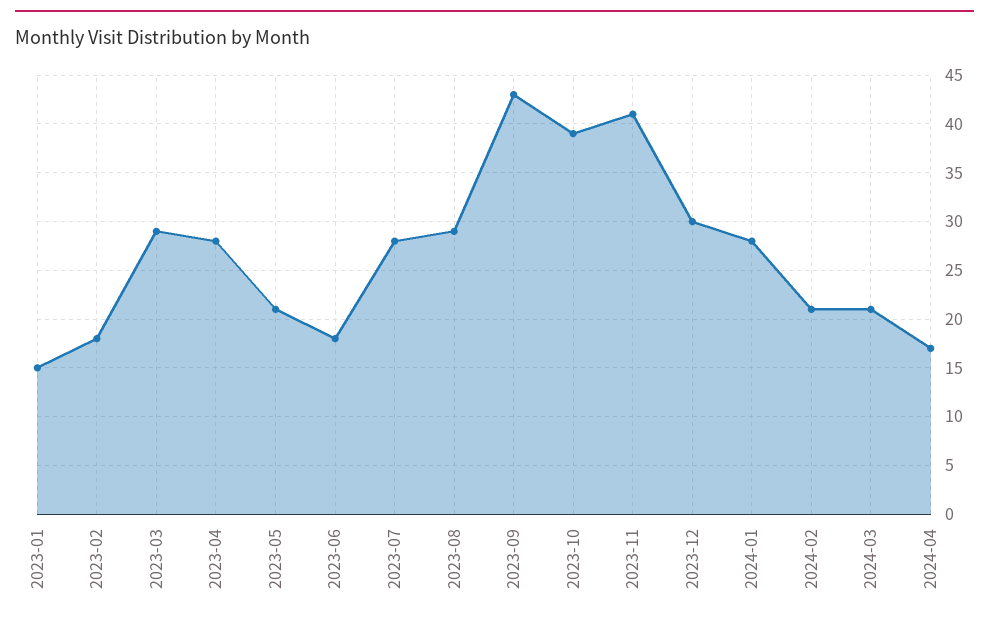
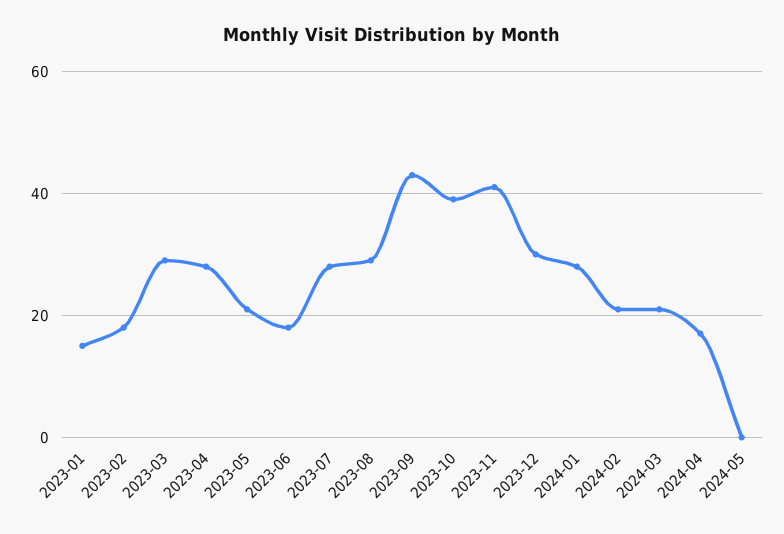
2024-05: none -> 0

